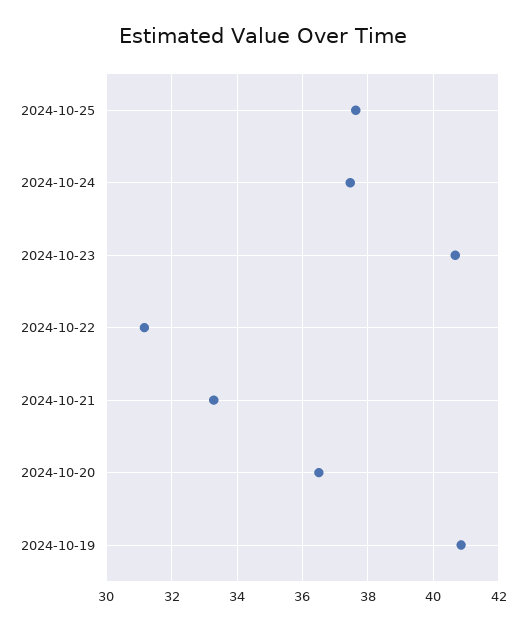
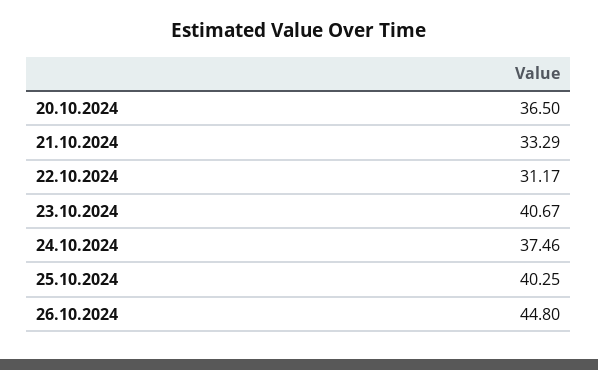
2024-10-25: 37.6 -> 40.25
2024-10-19: 40.8 -> none
26.10.2024: none -> 44.8

